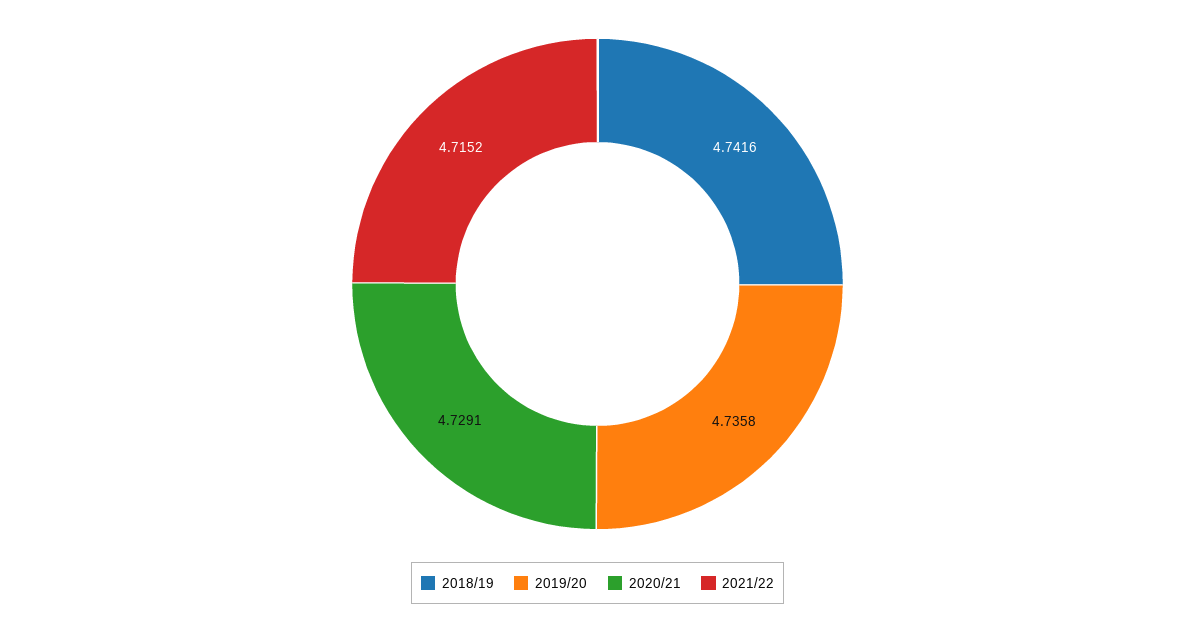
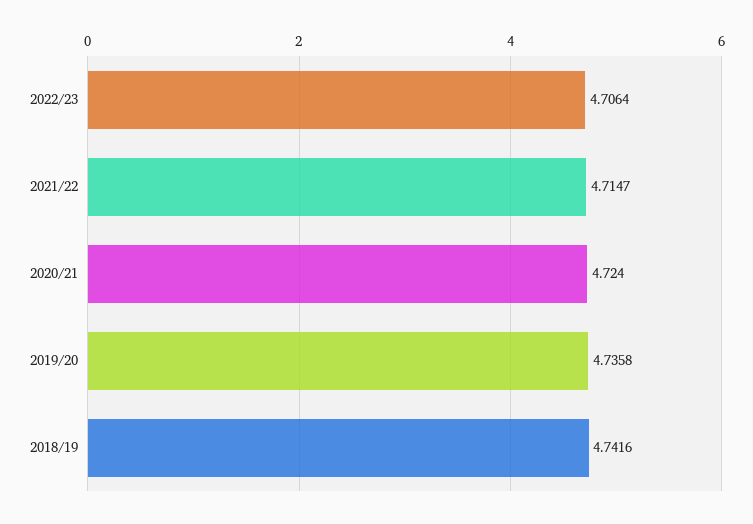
2020/21: 4.7291 -> 4.724
2021/22: 4.7152 -> 4.7147
2022/23: none -> 4.7064

